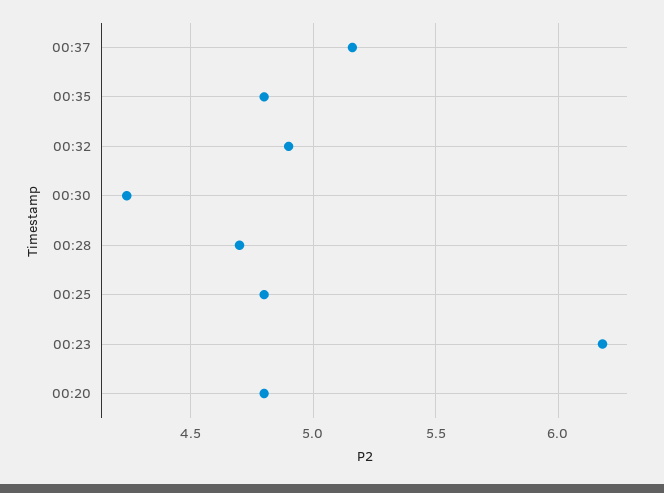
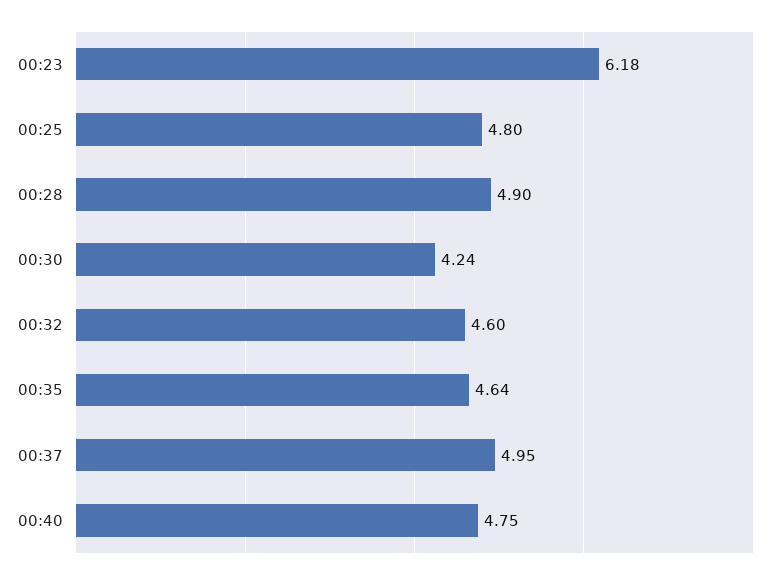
00:37: 5.15 -> 4.95
00:35: 4.8 -> 4.64
00:32: 4.9 -> 4.6
00:28: 4.7 -> 4.9
00:20: 4.8 -> none
00:40: none -> 4.75

